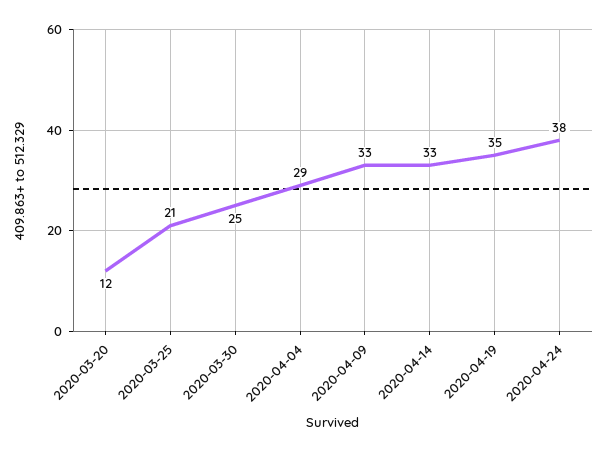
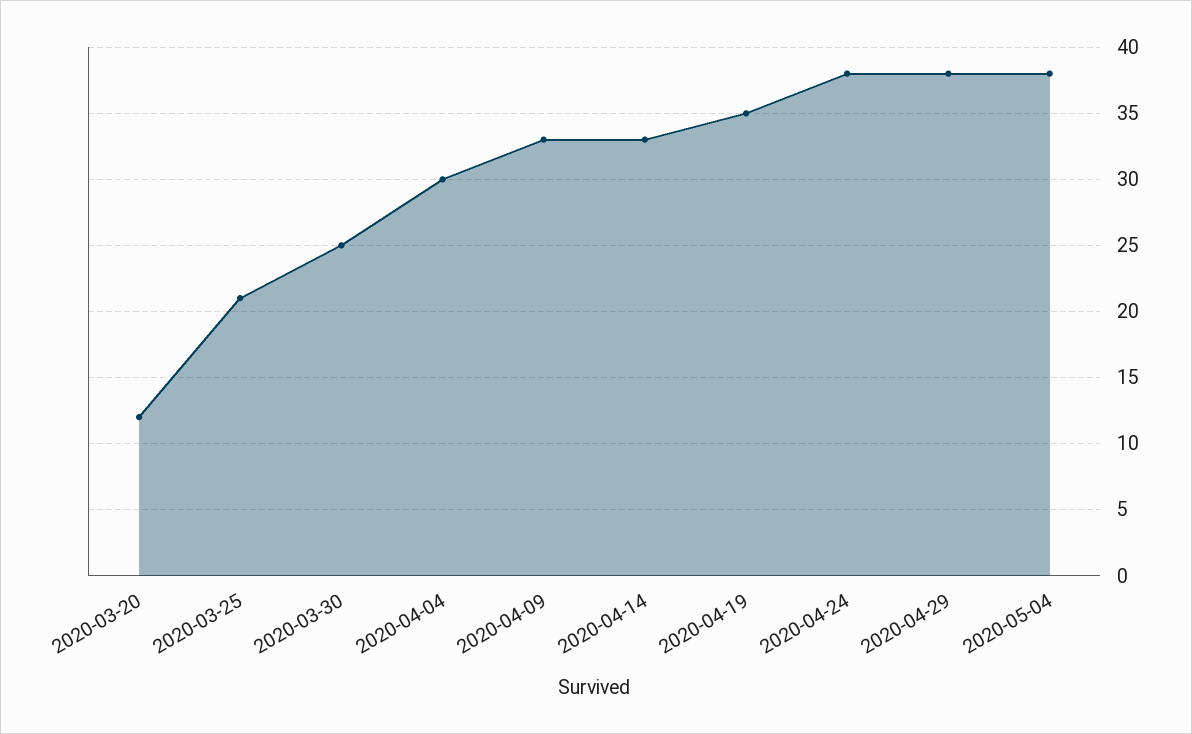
2020-04-04: 29 -> 30
2020-04-29: none -> 38
2020-05-04: none -> 38

